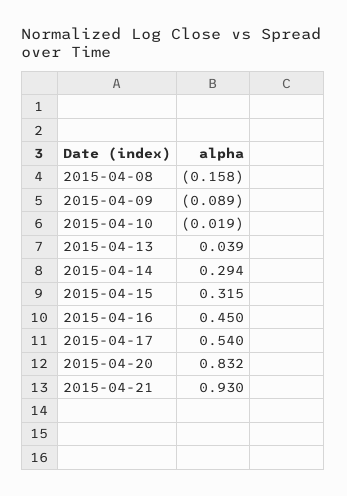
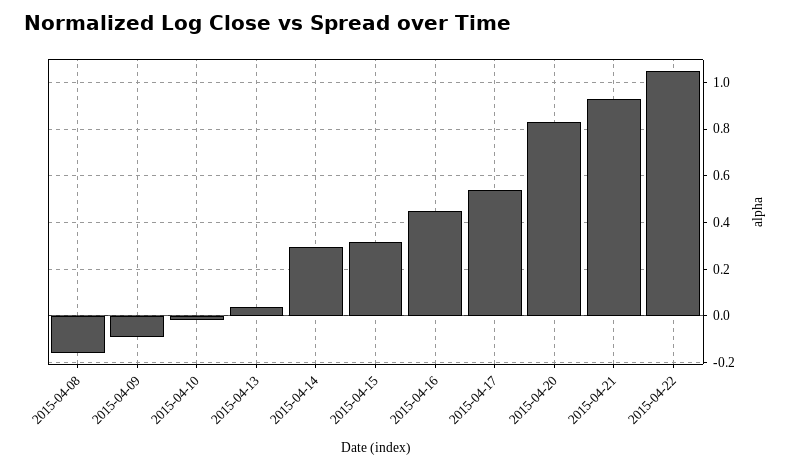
2015-04-22: none -> 1.05

